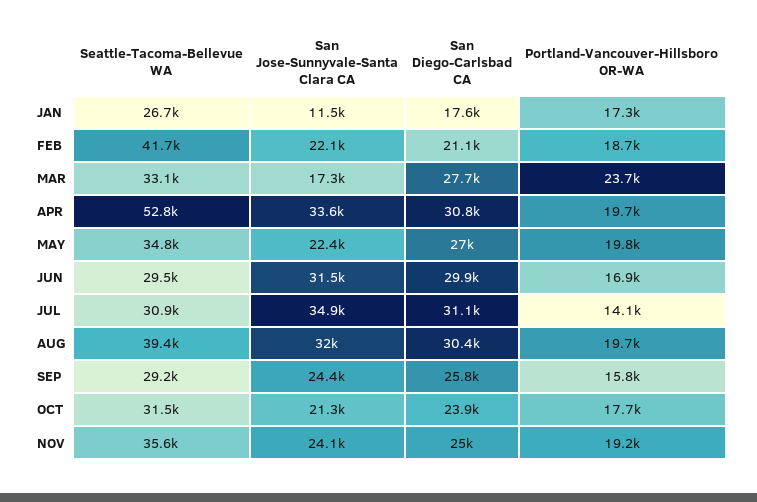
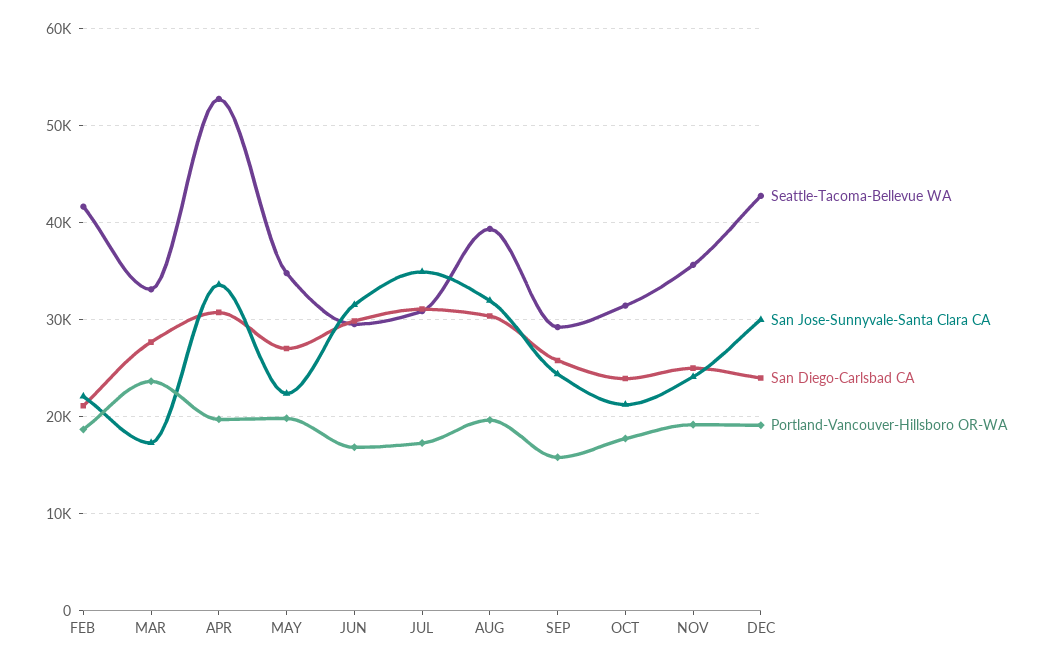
Seattle-Tacoma-Bellevue WA, JAN: 26700 -> none
San Jose-Sunnyvale-Santa Clara CA, JAN: 11500 -> none
San Diego-Carlsbad CA, JAN: 17600 -> none
Portland-Vancouver-Hillsboro OR-WA, JAN: 17300 -> none
Portland-Vancouver-Hillsboro OR-WA, JUL: 14100 -> 17000
Seattle-Tacoma-Bellevue WA, DEC: none -> 43000
San Jose-Sunnyvale-Santa Clara CA, DEC: none -> 30000
San Diego-Carlsbad CA, DEC: none -> 24000
Portland-Vancouver-Hillsboro OR-WA, DEC: none -> 19000

